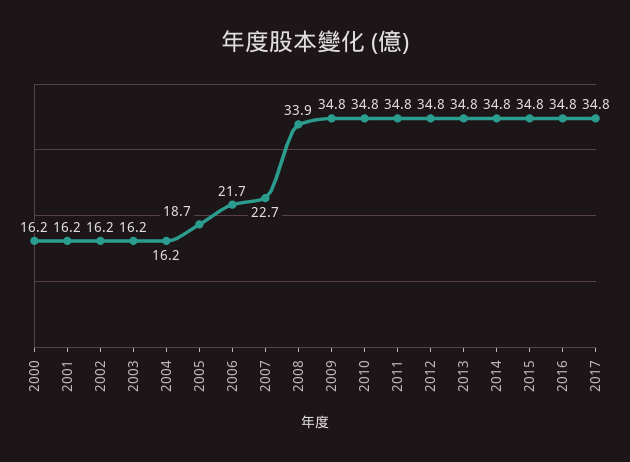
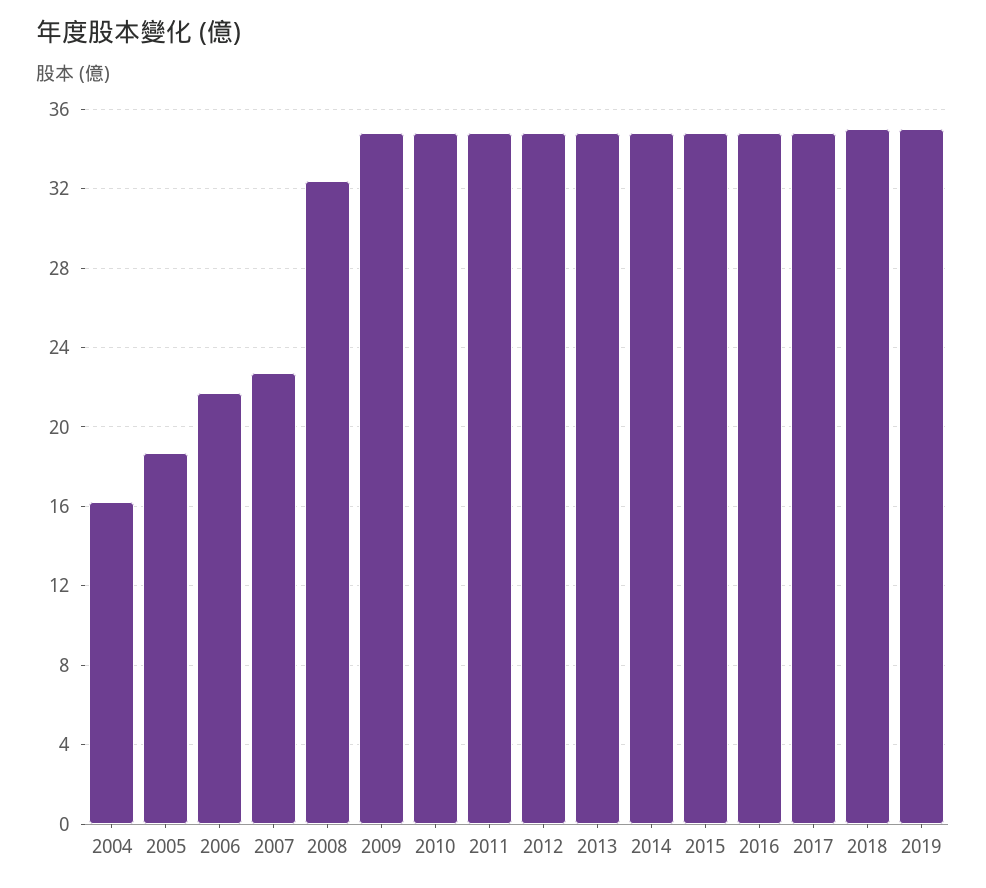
2000: 16.2 -> none
2001: 16.2 -> none
2002: 16.2 -> none
2003: 16.2 -> none
2008: 33.9 -> 32.5
2018: none -> 35
2019: none -> 35

